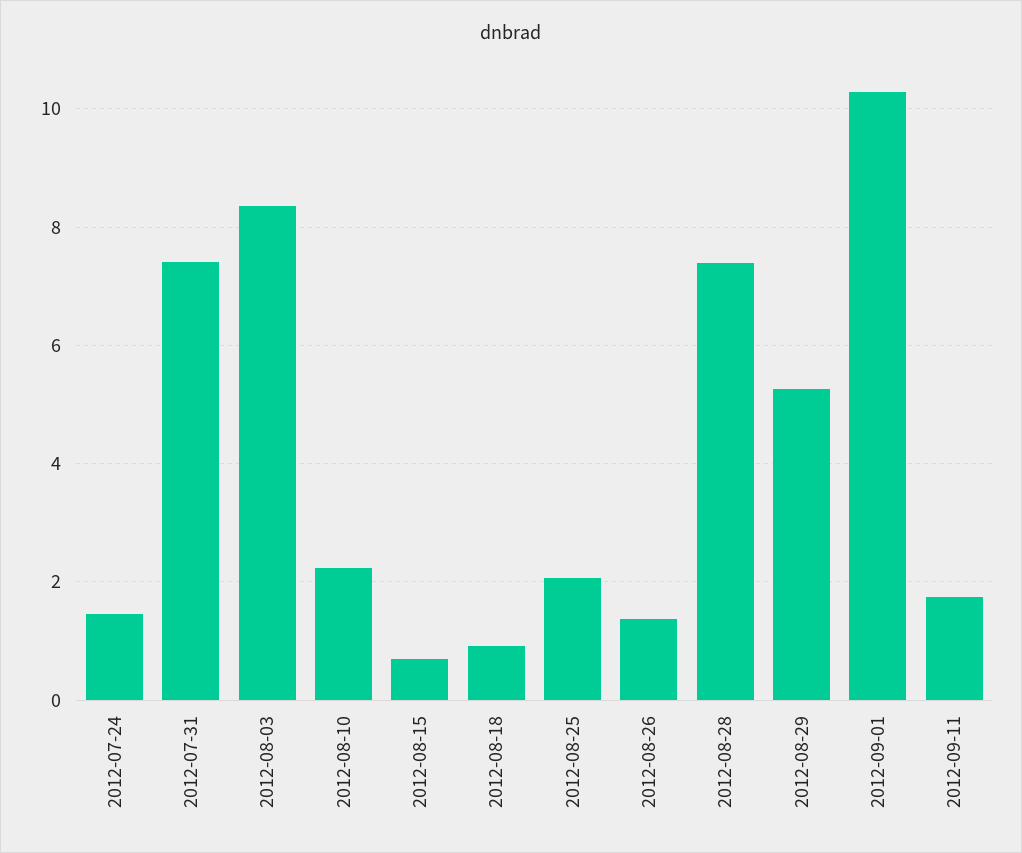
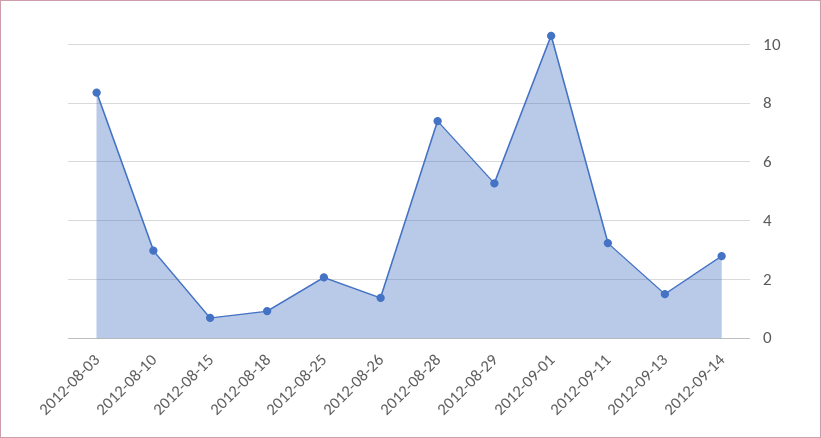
2012-07-24: 1.4 -> none
2012-07-31: 7.4 -> none
2012-08-10: 2.2 -> 3
2012-09-11: 1.8 -> 3.25
2012-09-13: none -> 1.5
2012-09-14: none -> 2.75

